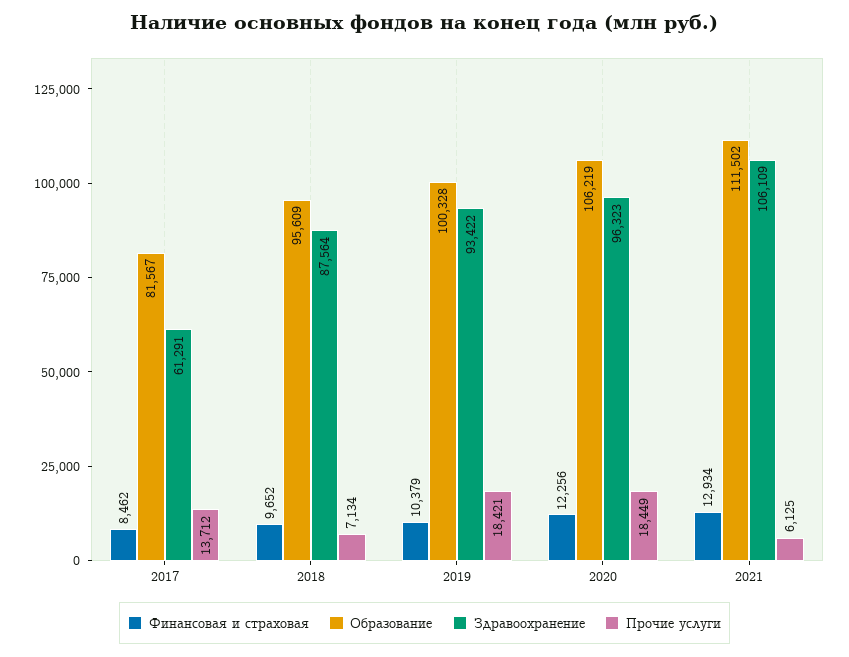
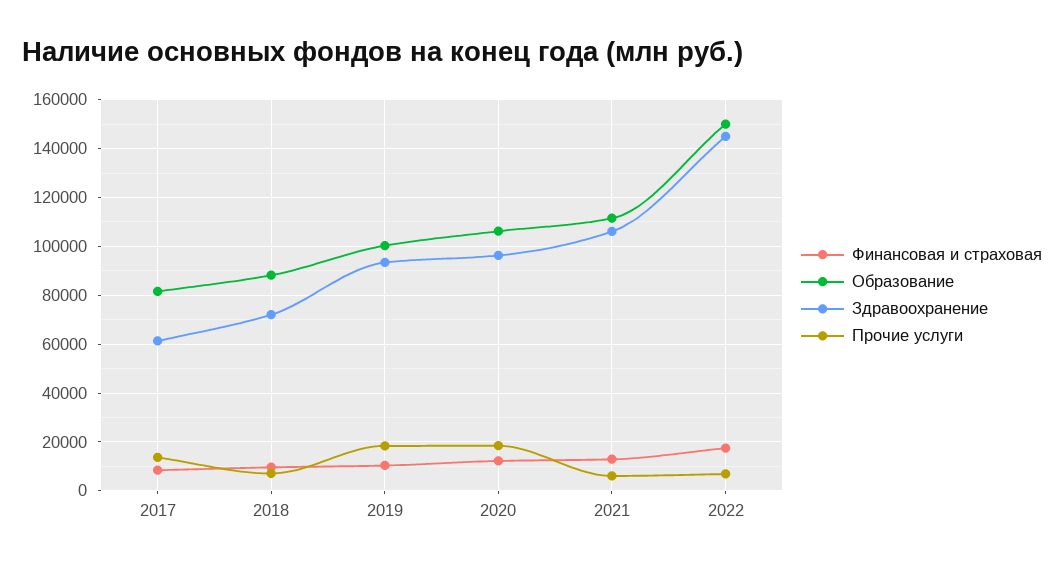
Образование, 2018: 95609 -> 87500
Здравоохранение, 2018: 87564 -> 72500
Финансовая и страховая, 2022: none -> 17500
Образование, 2022: none -> 150000
Здравоохранение, 2022: none -> 145000
Прочие услуги, 2022: none -> 7500

